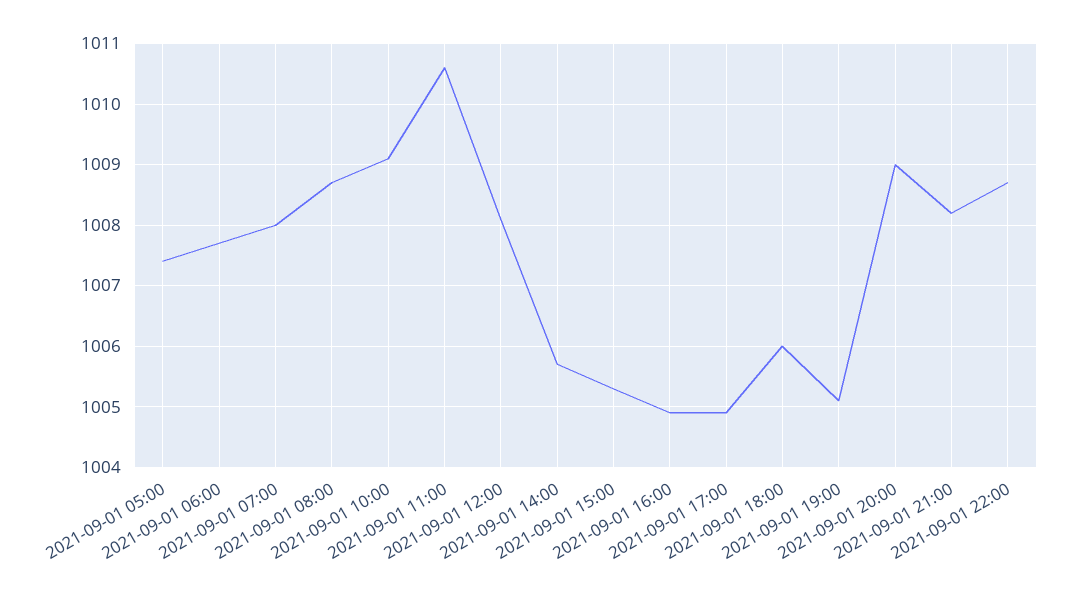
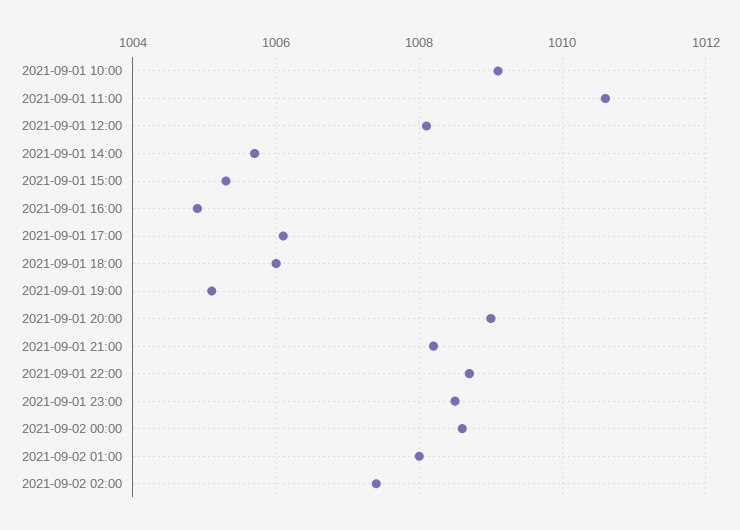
2021-09-01 05:00: 1007.4 -> none
2021-09-01 06:00: 1007.7 -> none
2021-09-01 07:00: 1008 -> none
2021-09-01 08:00: 1008.7 -> none
2021-09-01 17:00: 1004.9 -> 1006
2021-09-01 23:00: none -> 1008.5
2021-09-02 00:00: none -> 1008.5
2021-09-02 01:00: none -> 1008
2021-09-02 02:00: none -> 1007.5

